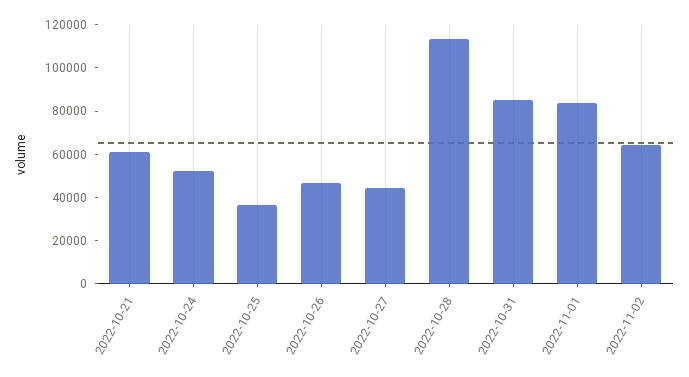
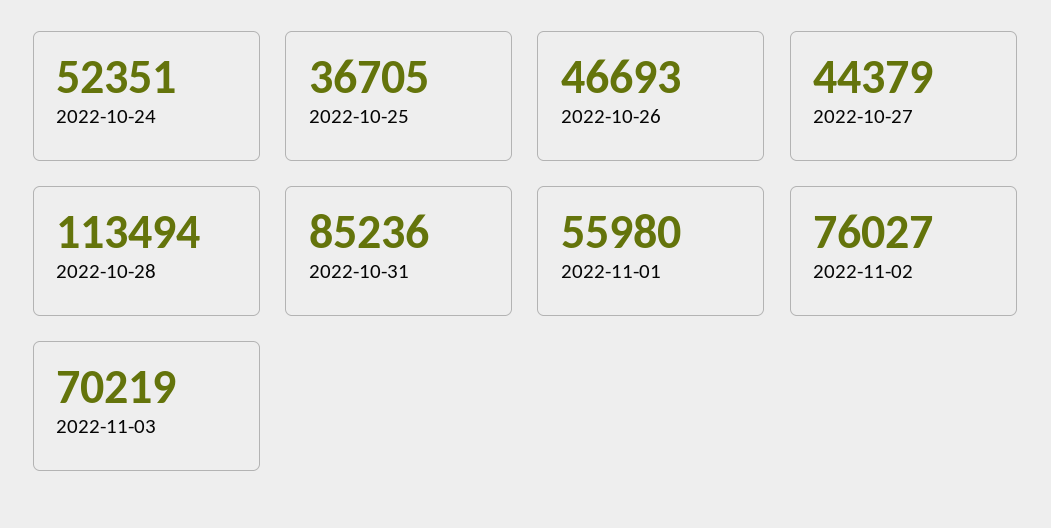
2022-10-21: 60000 -> none
2022-11-01: 85000 -> 55980
2022-11-02: 65000 -> 76027
2022-11-03: none -> 70219

